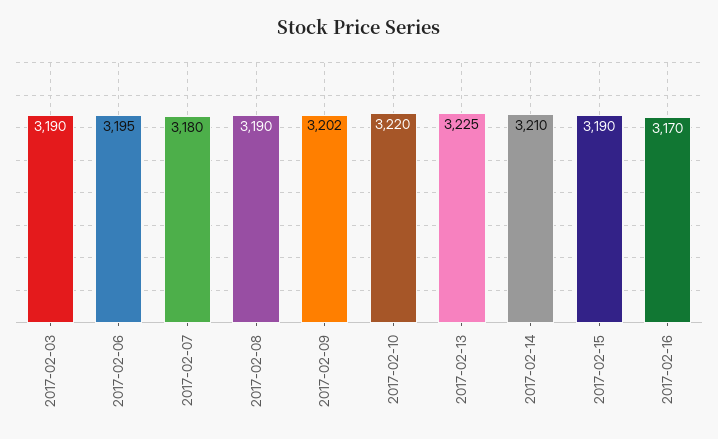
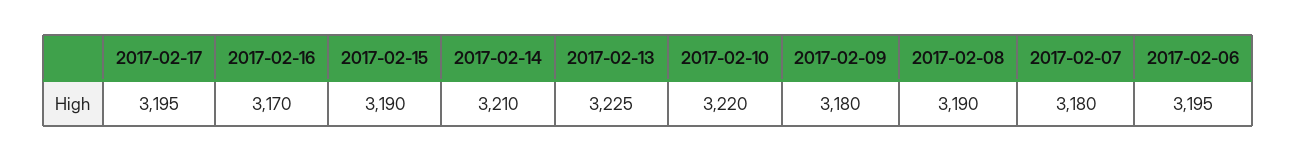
2017-02-03: 3190 -> none
2017-02-09: 3202 -> 3180
2017-02-17: none -> 3195

